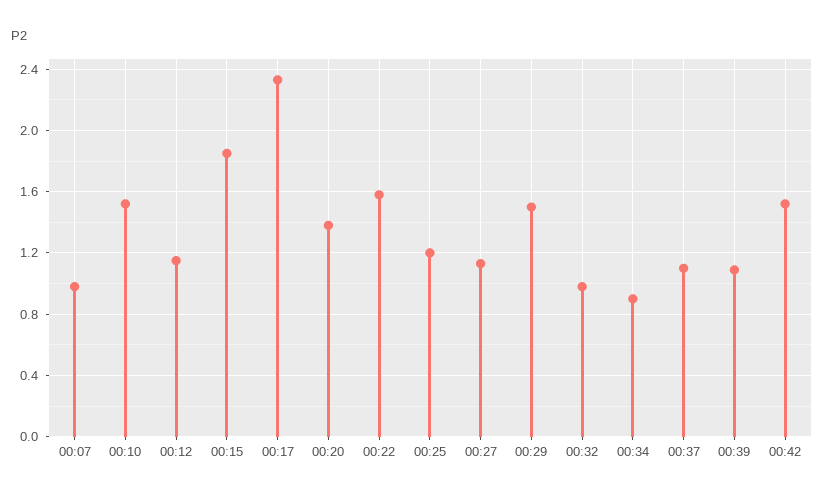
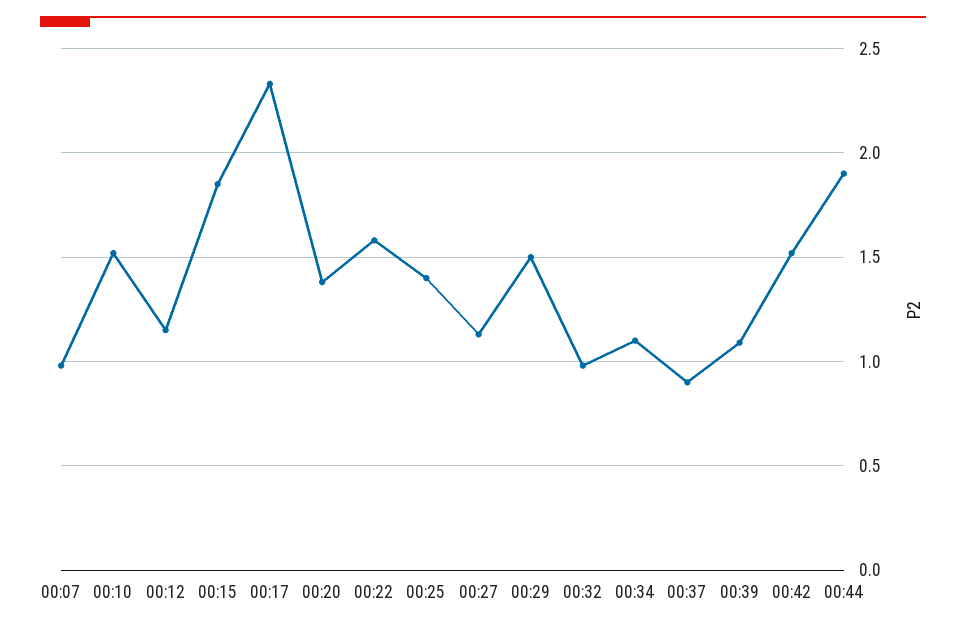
00:25: 1.2 -> 1.4
00:34: 0.9 -> 1.1
00:37: 1.1 -> 0.9
00:44: none -> 1.9

